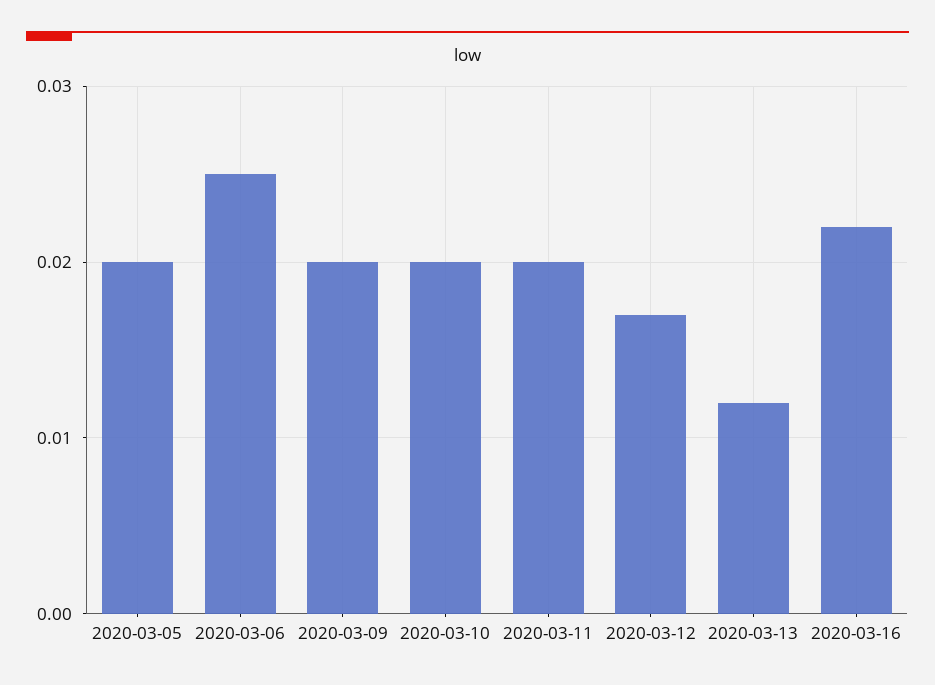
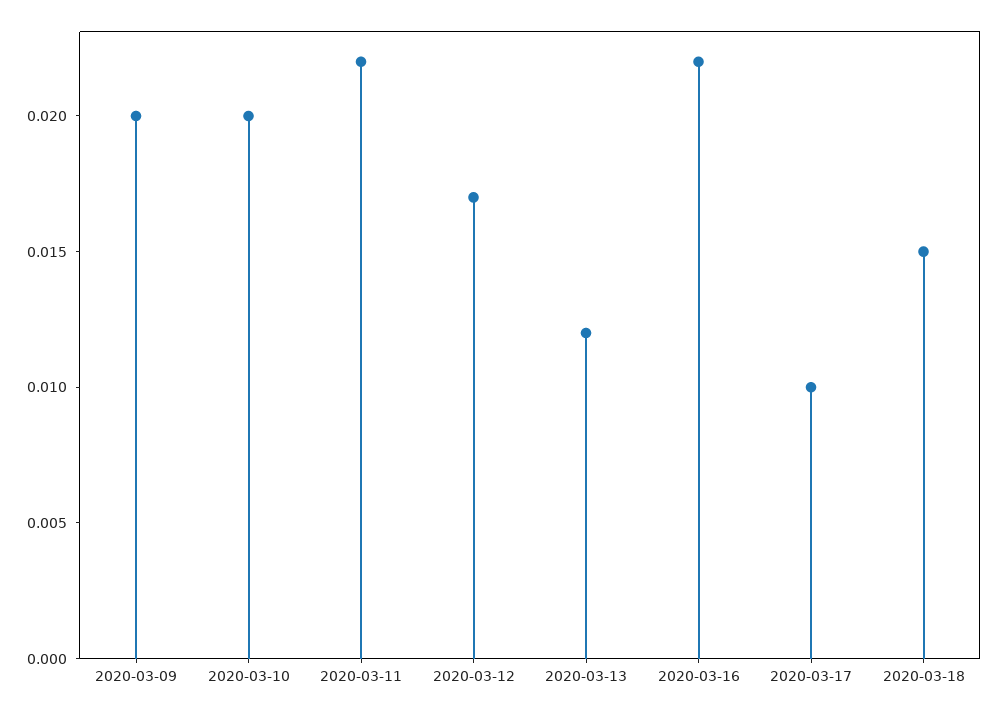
2020-03-05: 0.02 -> none
2020-03-06: 0.025 -> none
2020-03-11: 0.02 -> 0.022
2020-03-17: none -> 0.01
2020-03-18: none -> 0.015

